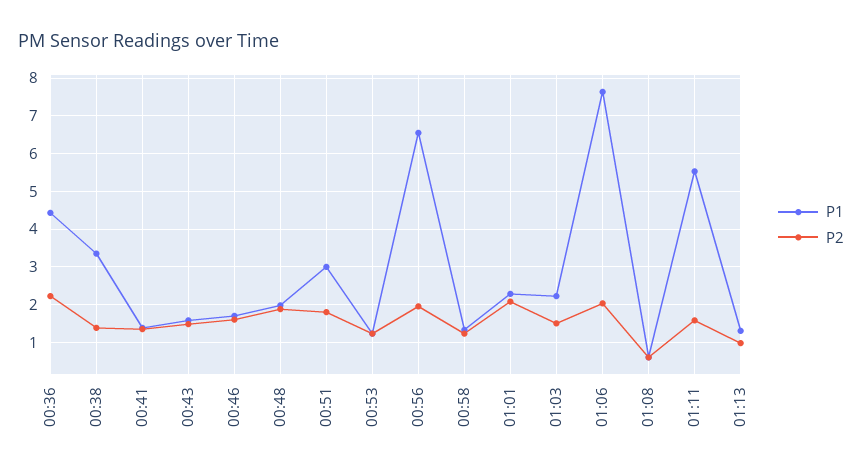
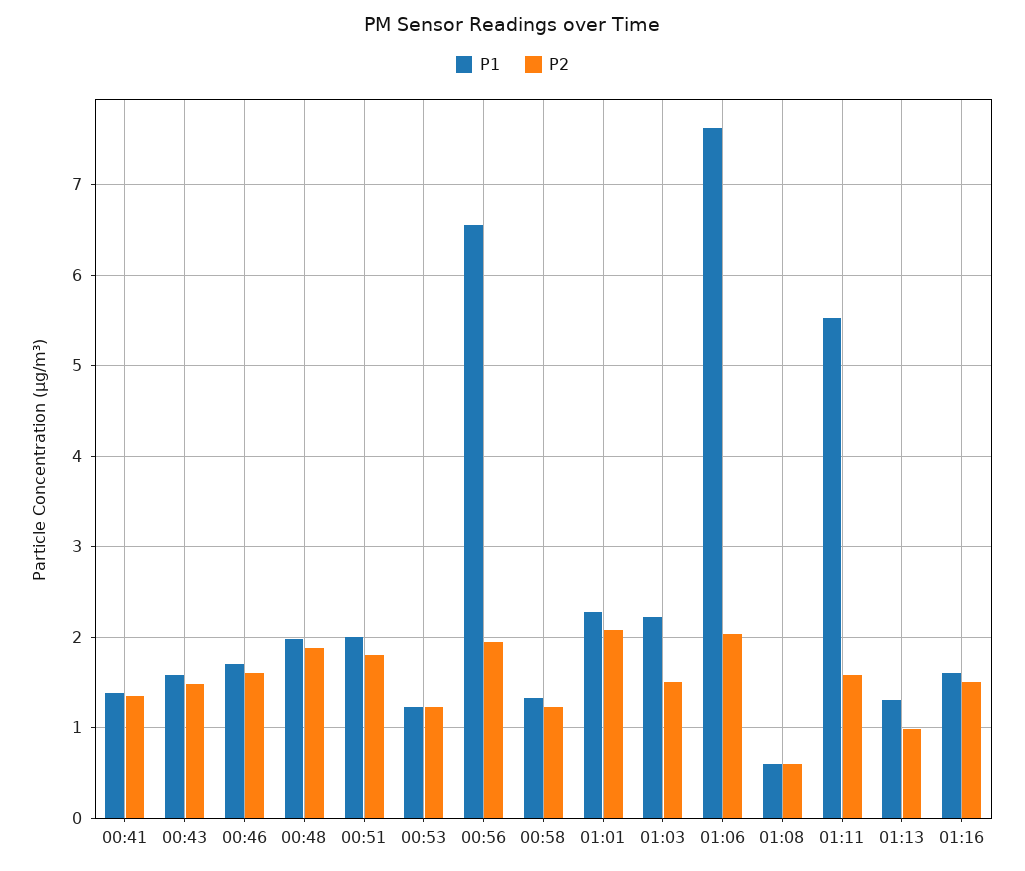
P1, 00:36: 4.4 -> none
P2, 00:36: 2.2 -> none
P1, 00:38: 3.4 -> none
P2, 00:38: 1.4 -> none
P1, 00:51: 3 -> 2
P1, 01:16: none -> 1.6
P2, 01:16: none -> 1.5

